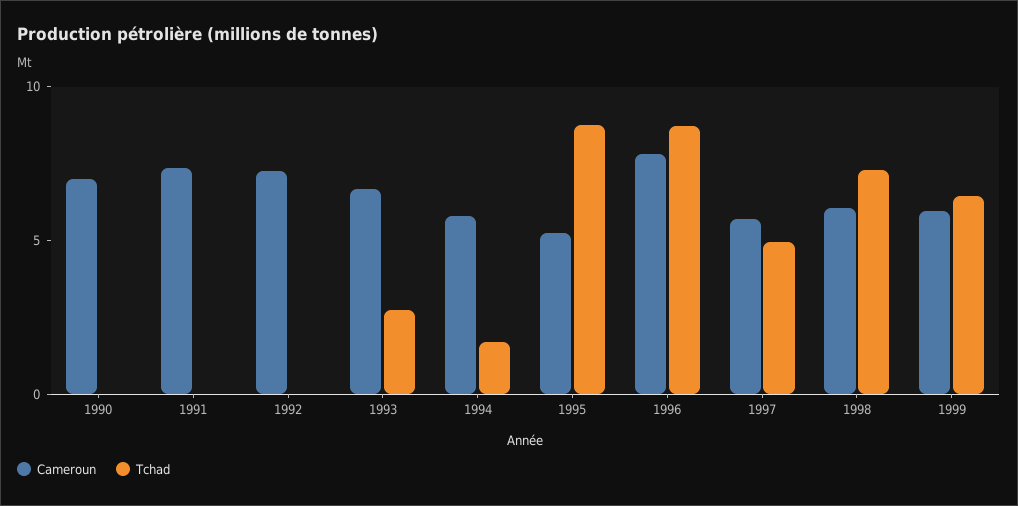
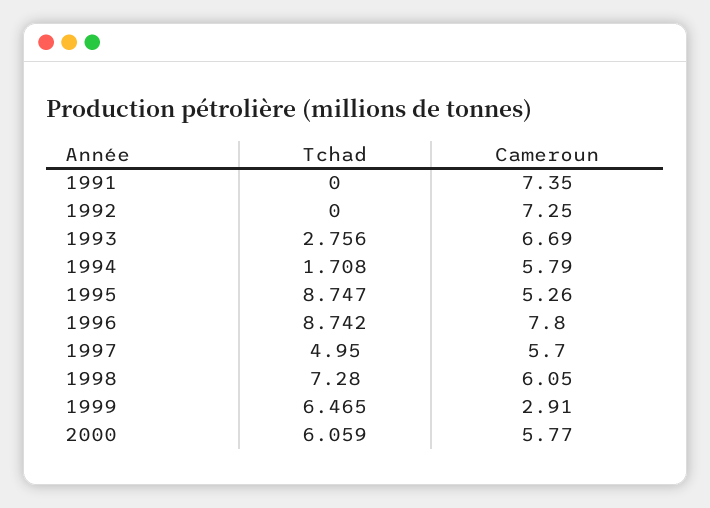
Cameroun, 1990: 7 -> none
Tchad, 1990: 0 -> none
Cameroun, 1999: 6 -> 2.91
Tchad, 2000: none -> 6.059
Cameroun, 2000: none -> 5.77

